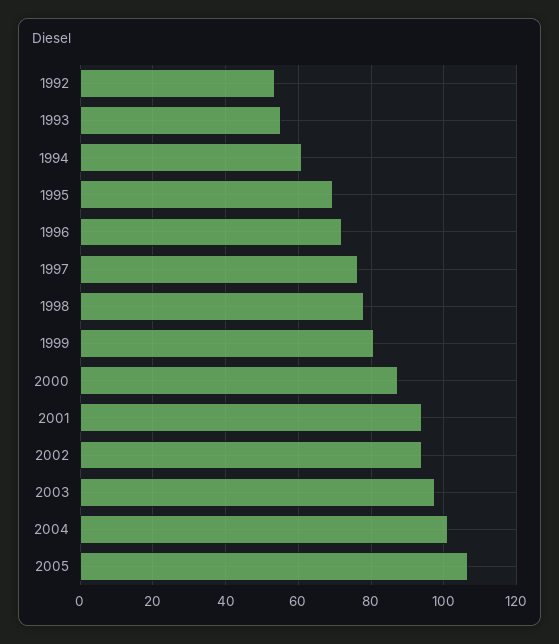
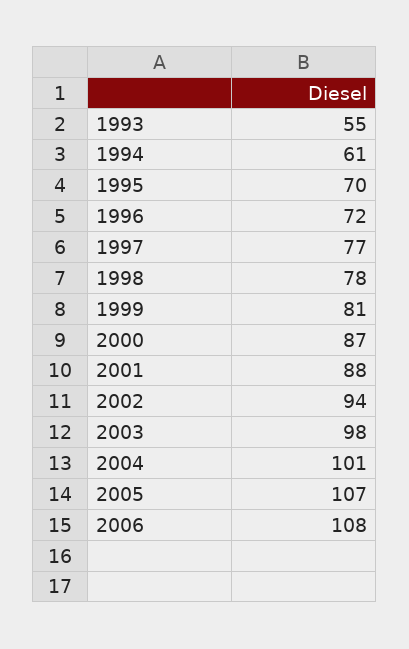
1992: 54 -> none
2001: 94 -> 88
2006: none -> 108

